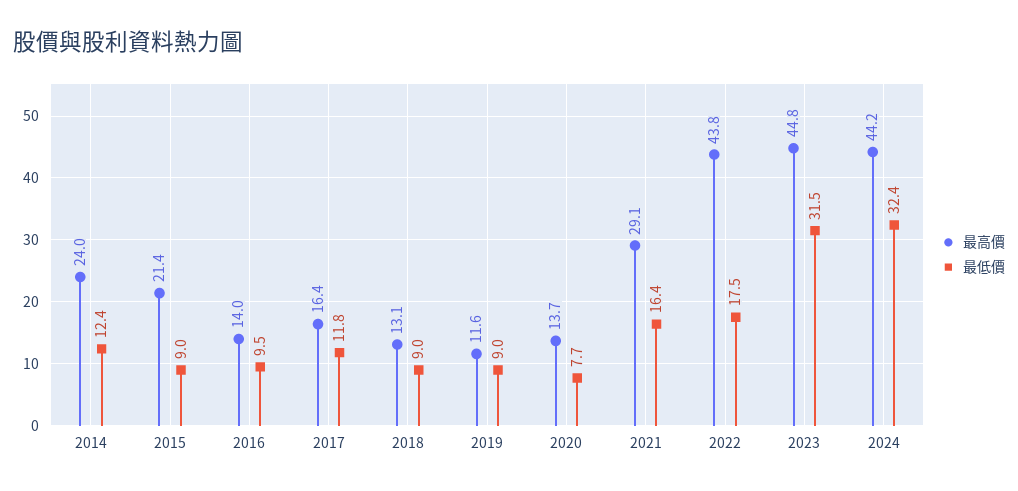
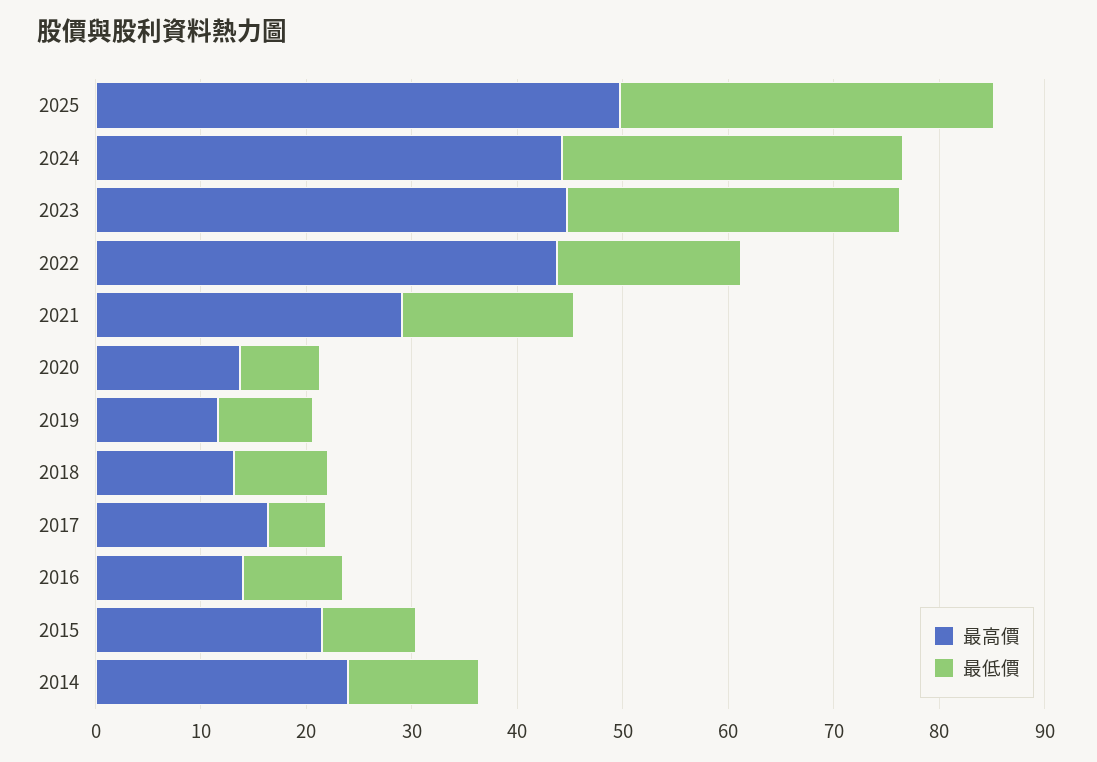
最低價, 2017: 11.8 -> 6
最高價, 2025: none -> 50
最低價, 2025: none -> 36

